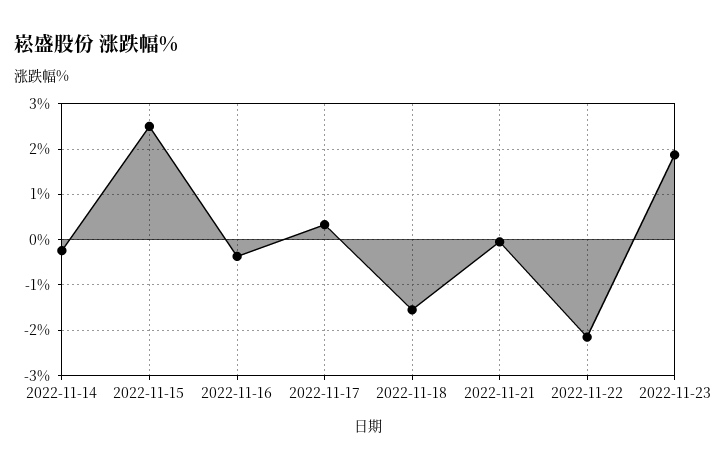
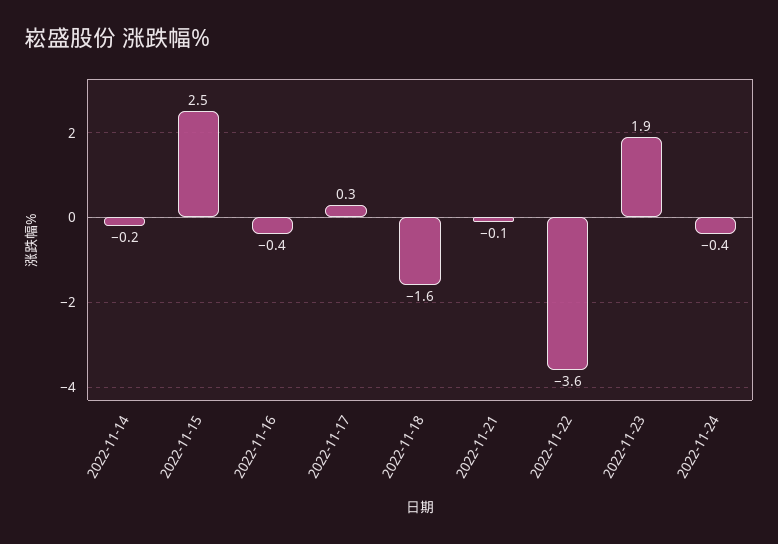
2022-11-22: -2.2 -> -3.6
2022-11-24: none -> -0.4

